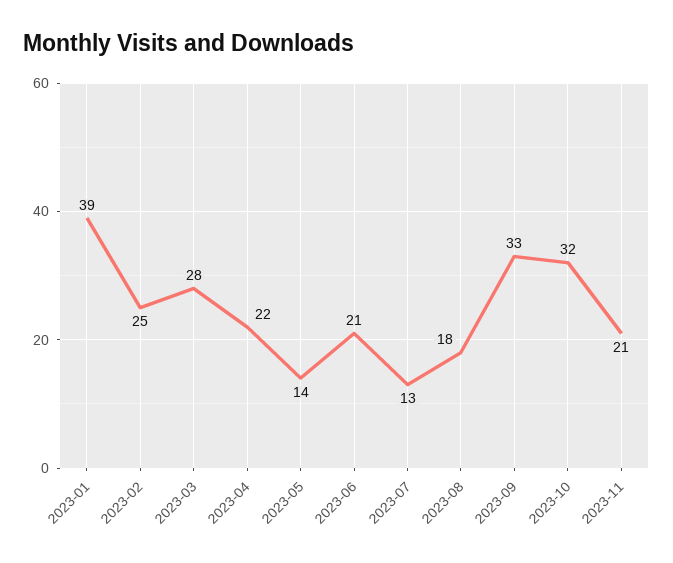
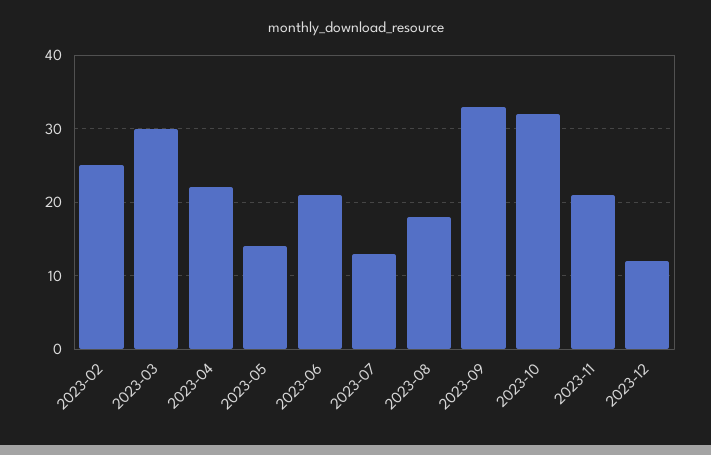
2023-01: 39 -> none
2023-03: 28 -> 30
2023-12: none -> 12

